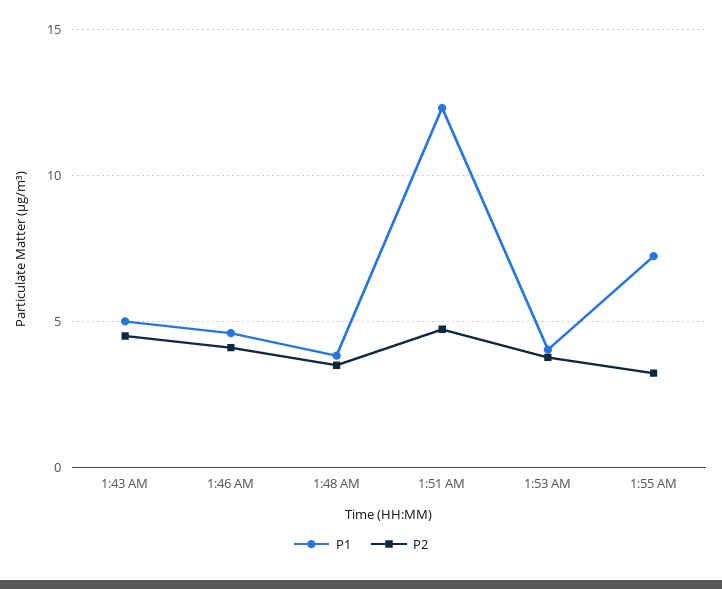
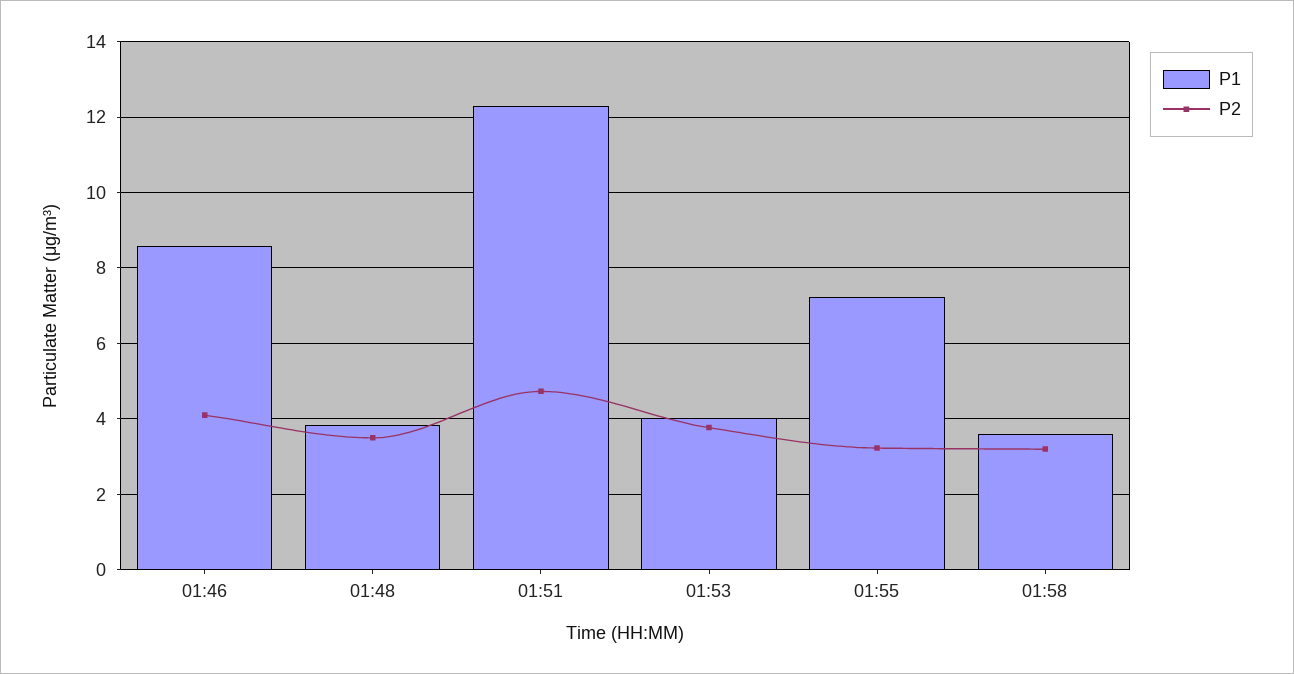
P1, 1:43 AM: 5 -> none
P2, 1:43 AM: 4.5 -> none
P1, 1:46 AM: 4.5 -> 8.6
P1, 01:58: none -> 3.6
P2, 01:58: none -> 3.2

